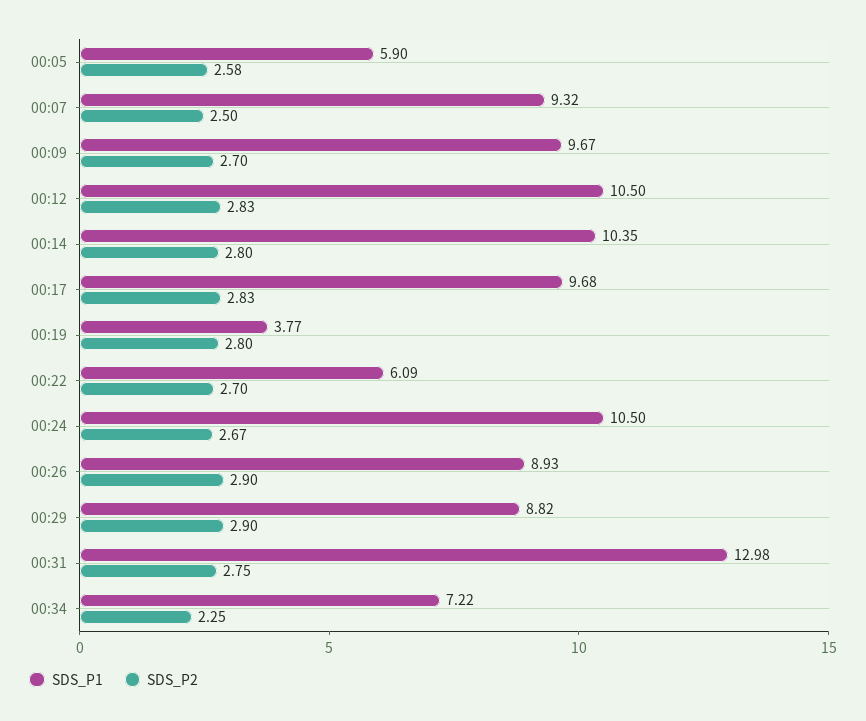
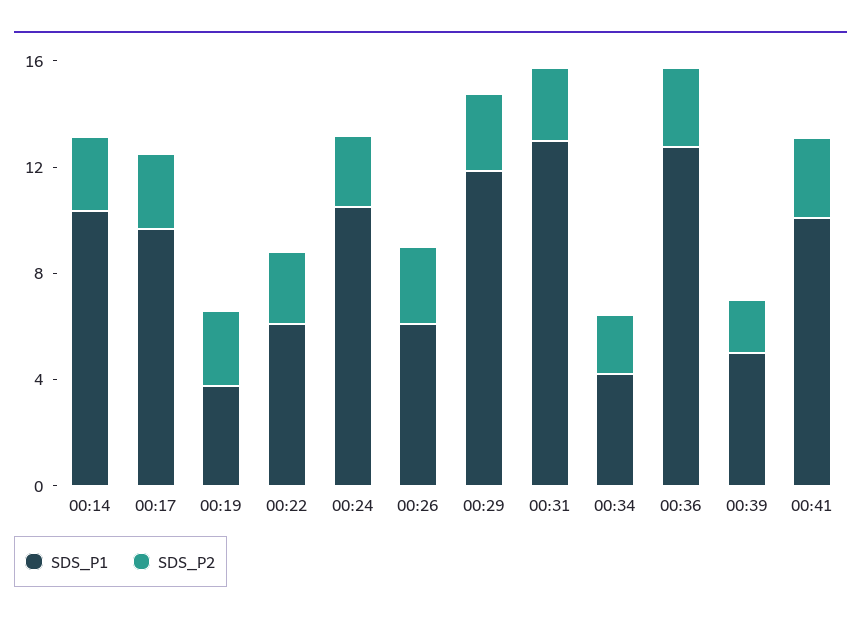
SDS_P1, 00:05: 5.9 -> none
SDS_P2, 00:05: 2.58 -> none
SDS_P1, 00:07: 9.32 -> none
SDS_P2, 00:07: 2.5 -> none
SDS_P1, 00:09: 9.67 -> none
SDS_P2, 00:09: 2.7 -> none
SDS_P1, 00:12: 10.5 -> none
SDS_P2, 00:12: 2.83 -> none
SDS_P1, 00:26: 8.93 -> 6
SDS_P1, 00:29: 8.82 -> 12
SDS_P1, 00:34: 7.22 -> 4
SDS_P1, 00:36: none -> 13
SDS_P2, 00:36: none -> 3
SDS_P1, 00:39: none -> 5
SDS_P2, 00:39: none -> 2
SDS_P1, 00:41: none -> 10
SDS_P2, 00:41: none -> 3

